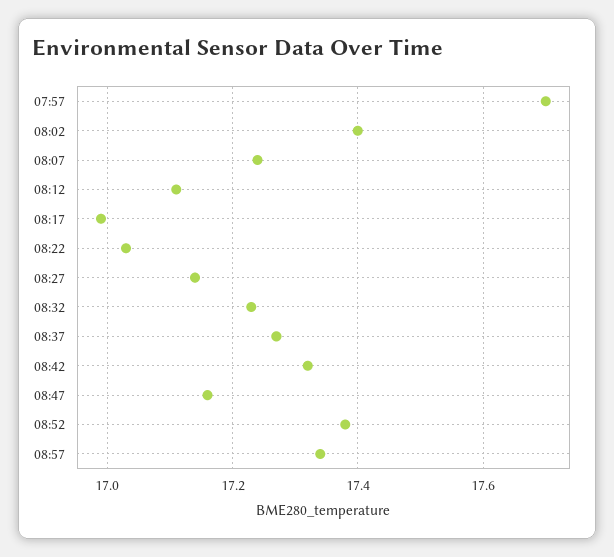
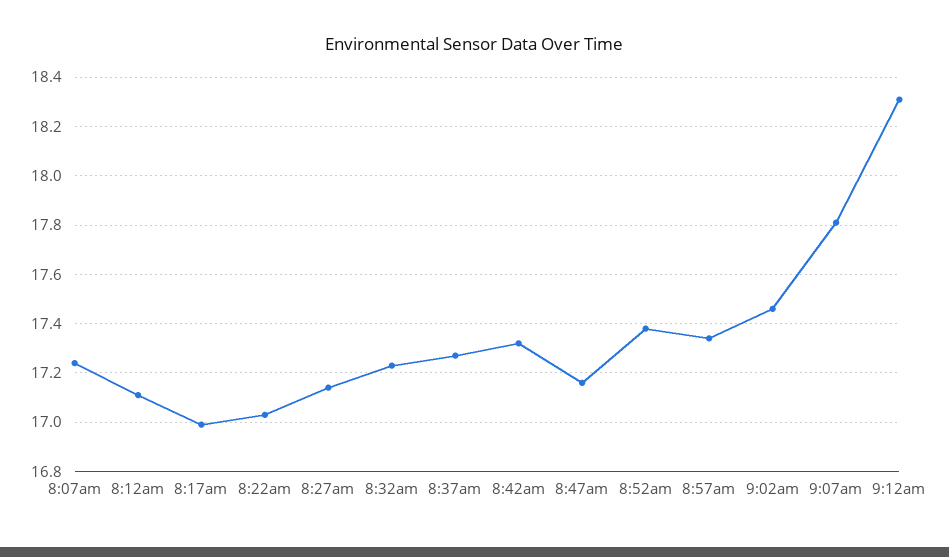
07:57: 17.7 -> none
08:02: 17.4 -> none
9:02am: none -> 17.45
9:07am: none -> 17.8
9:12am: none -> 18.3

